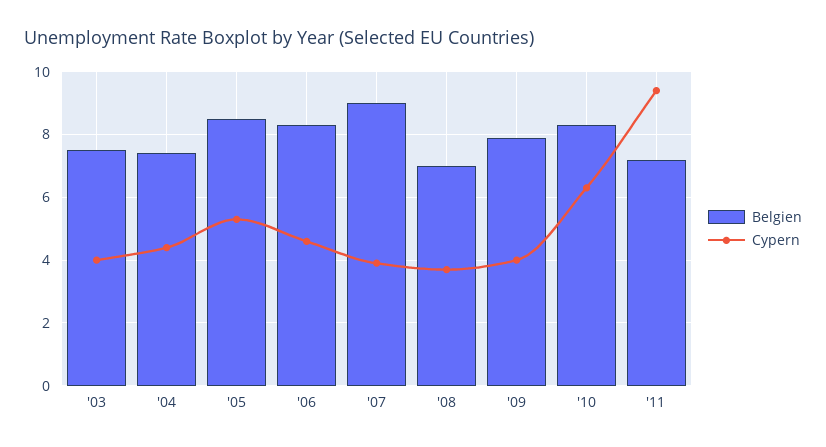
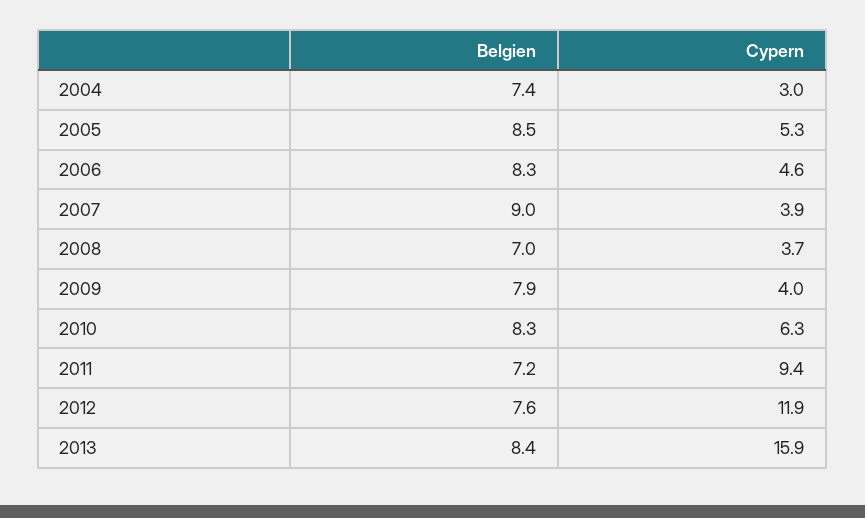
Belgien, '03: 7.5 -> none
Cypern, '03: 4 -> none
Cypern, '04: 4.5 -> 3
Belgien, 2012: none -> 7.6
Cypern, 2012: none -> 11.9
Belgien, 2013: none -> 8.4
Cypern, 2013: none -> 15.9

